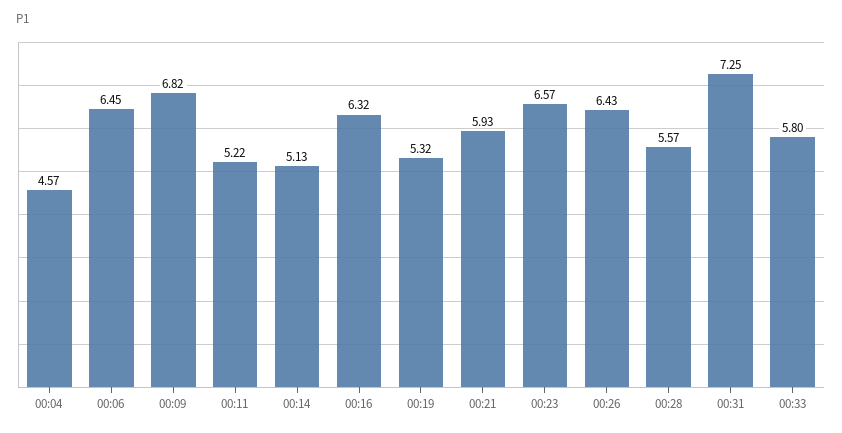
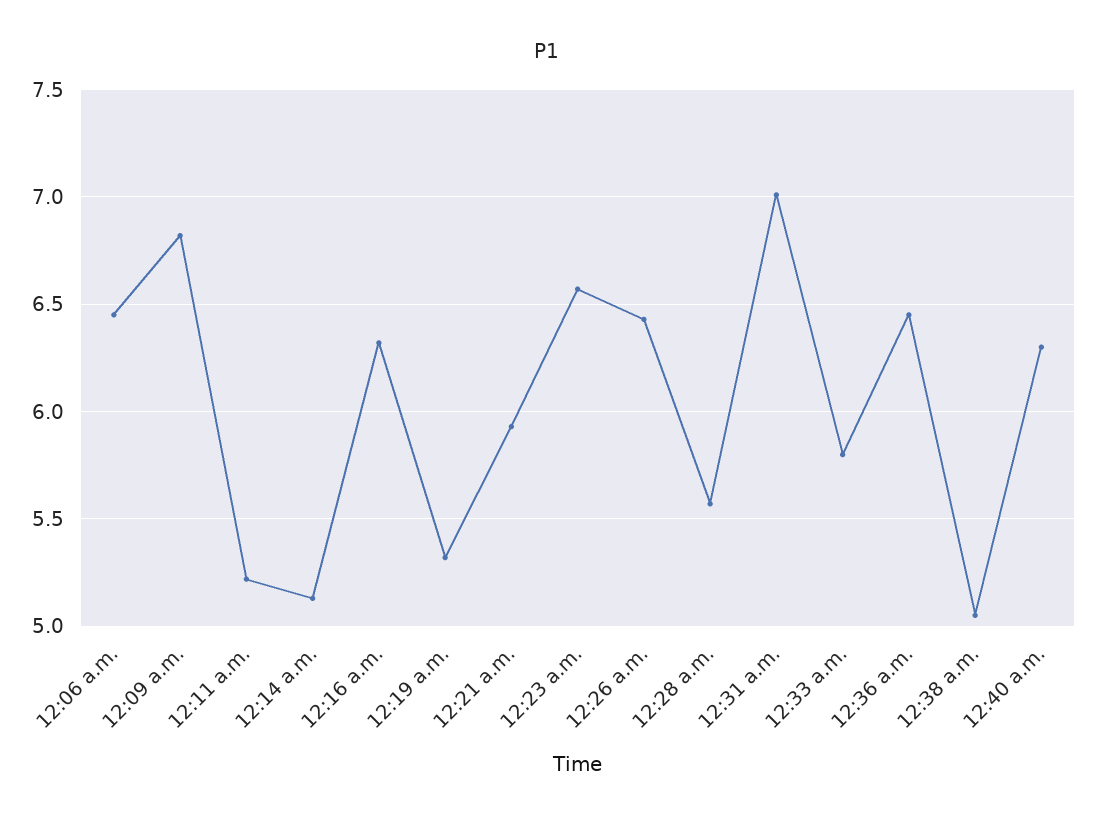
00:04: 4.57 -> none
00:31: 7.25 -> 7
12:36 a.m.: none -> 6.45
12:38 a.m.: none -> 5.05
12:40 a.m.: none -> 6.3

